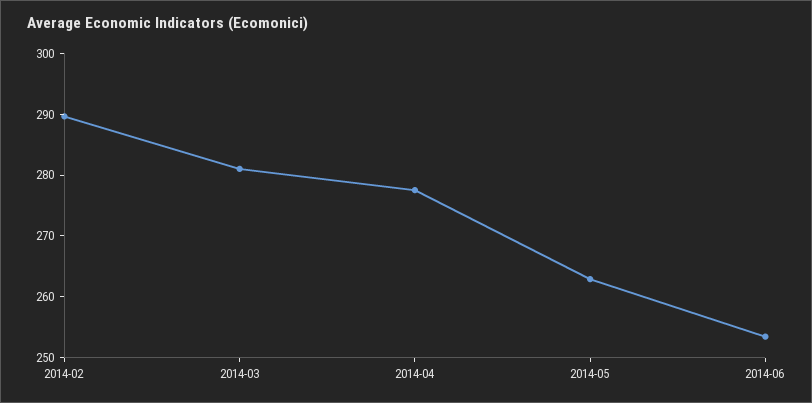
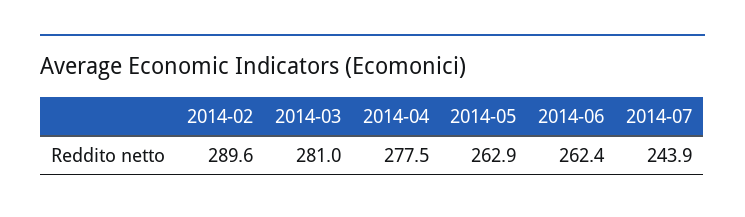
2014-06: 254 -> 262.4
2014-07: none -> 243.9

